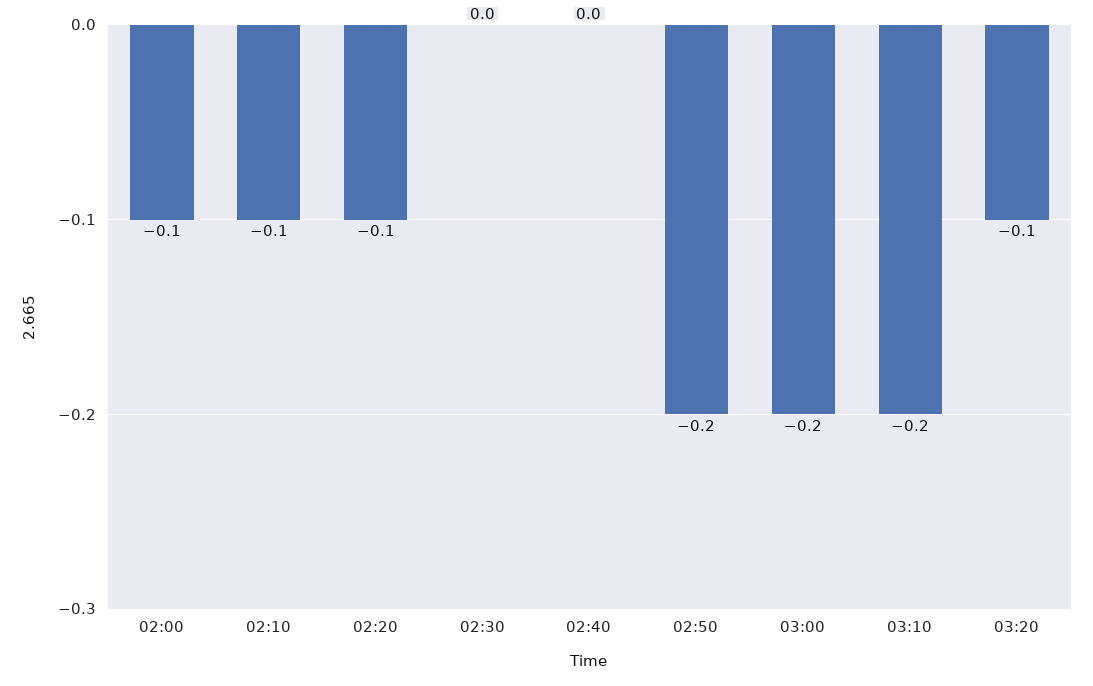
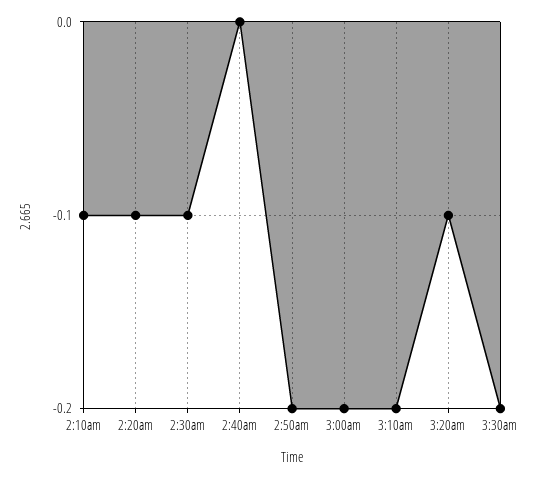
02:00: -0.1 -> none
02:30: 0 -> -0.1
3:30am: none -> -0.2

